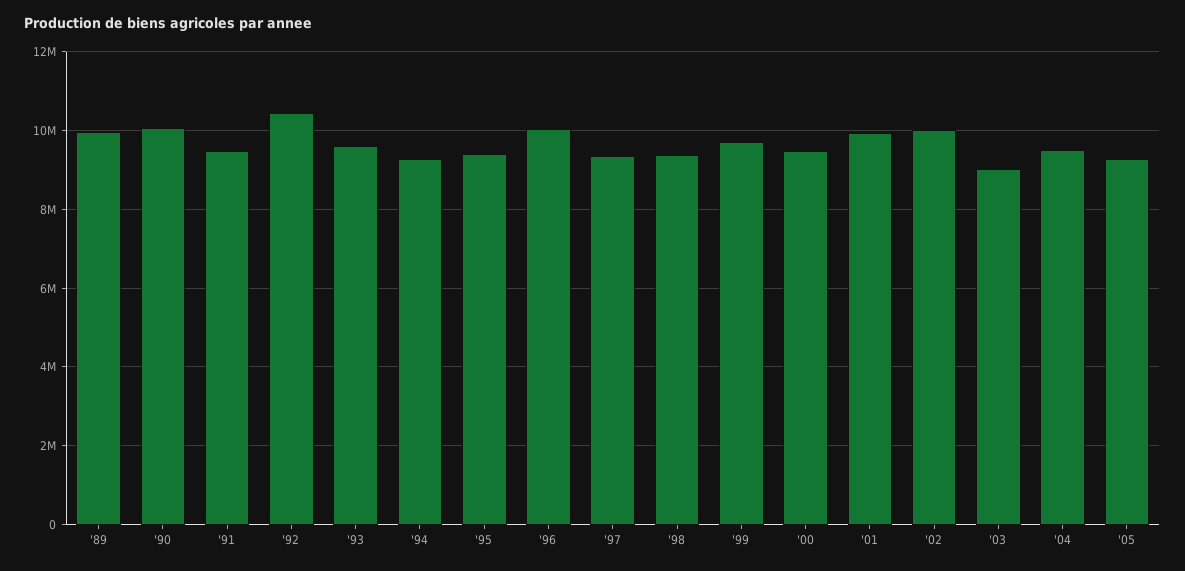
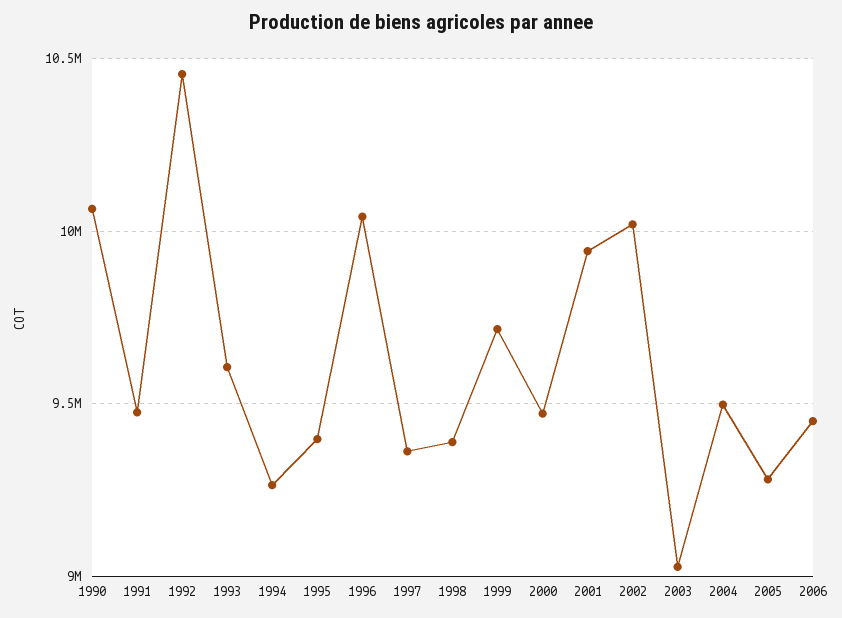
'89: 10000000 -> none
2006: none -> 9450000

